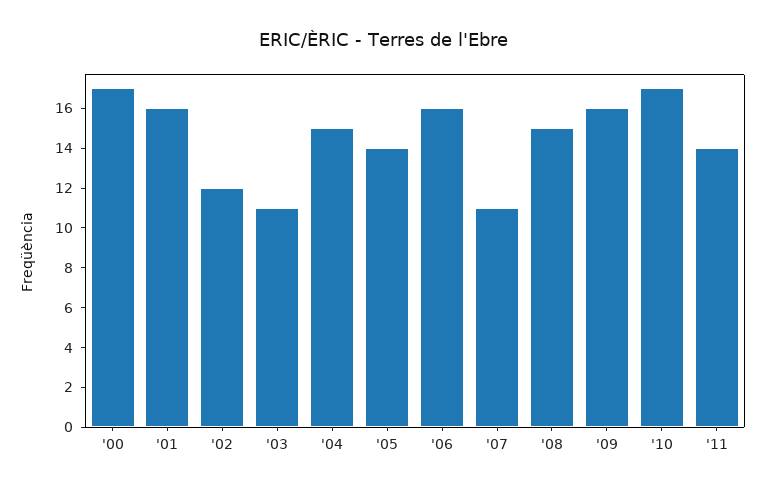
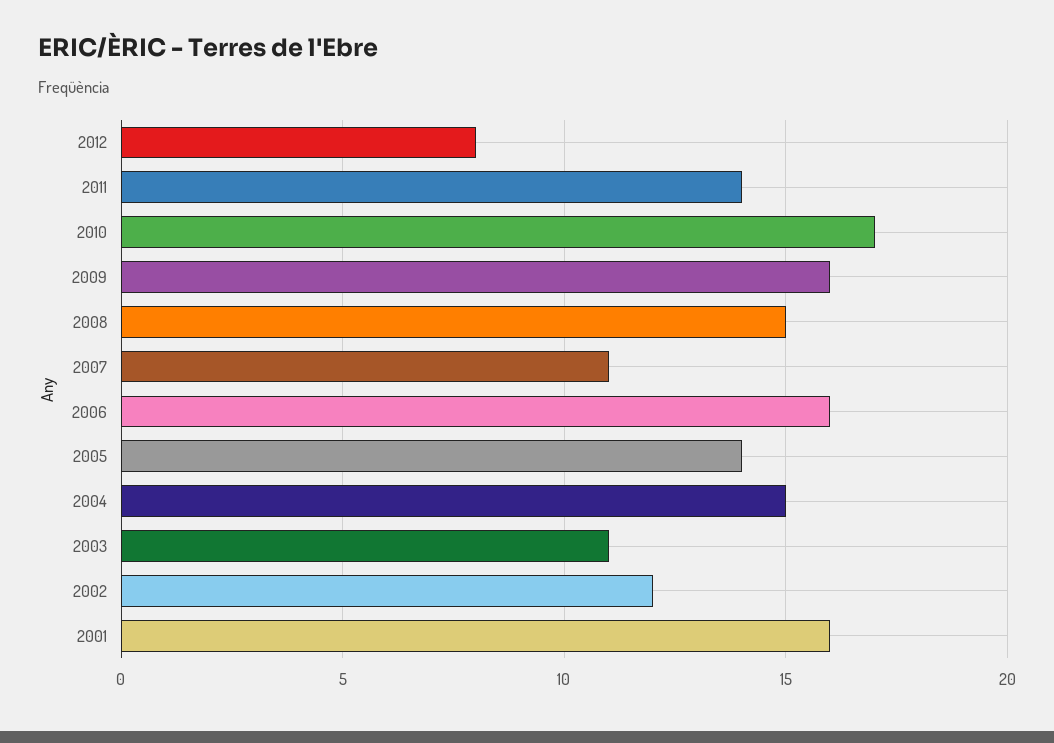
'00: 17 -> none
2012: none -> 8

